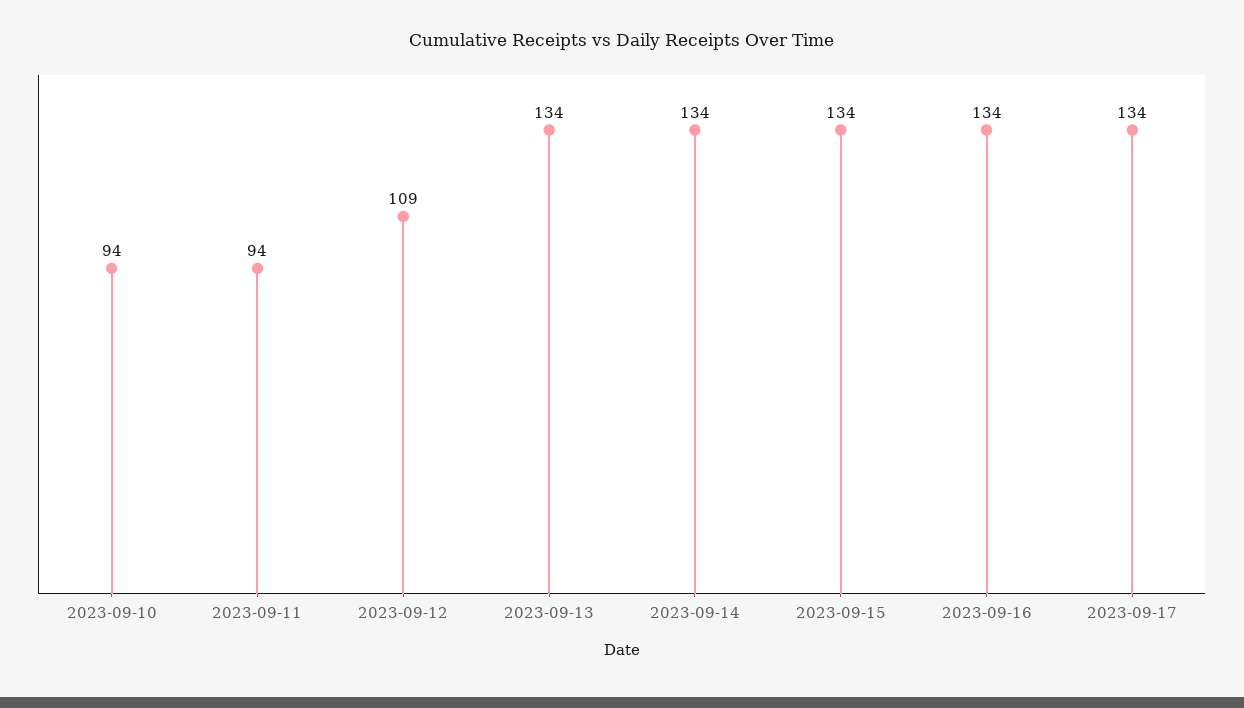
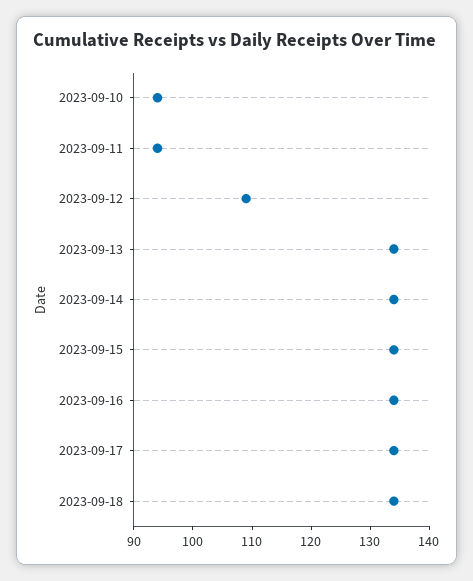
2023-09-18: none -> 135

